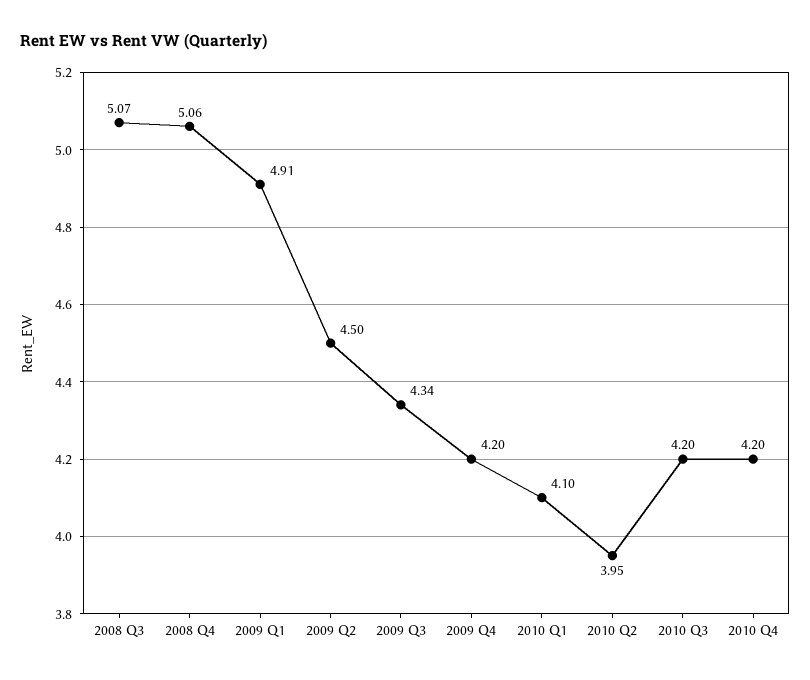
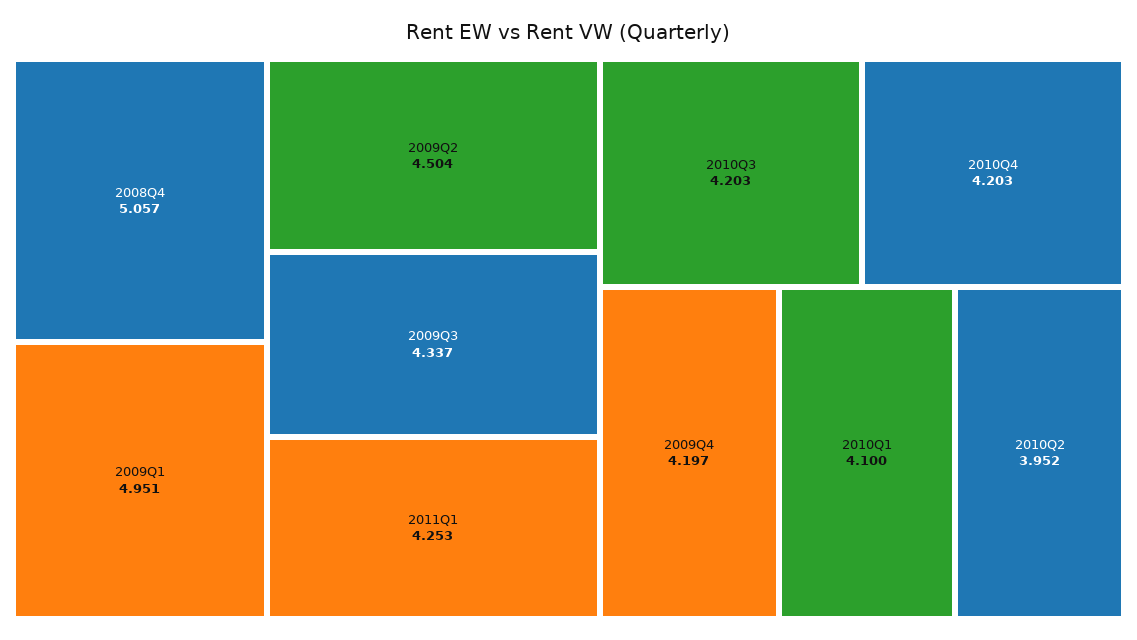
2008 Q3: 5.07 -> none
2009 Q1: 4.91 -> 4.951
2011Q1: none -> 4.253

